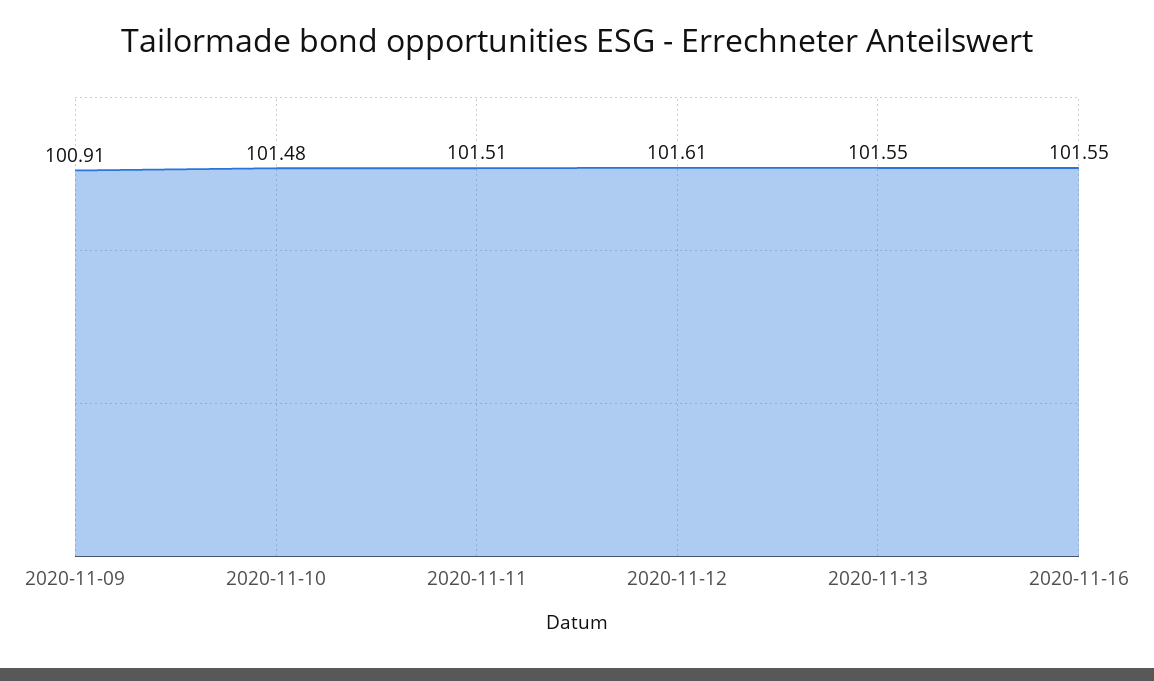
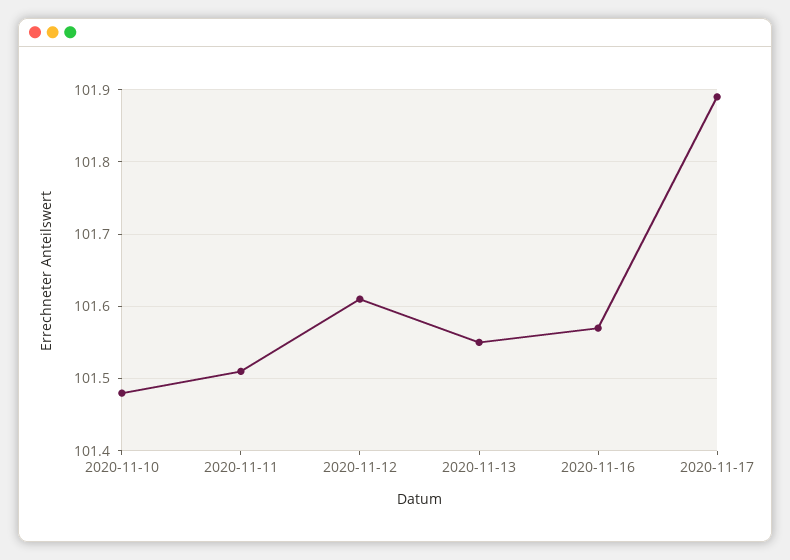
2020-11-09: 100.91 -> none
2020-11-16: 101.55 -> 101.57
2020-11-17: none -> 101.89

